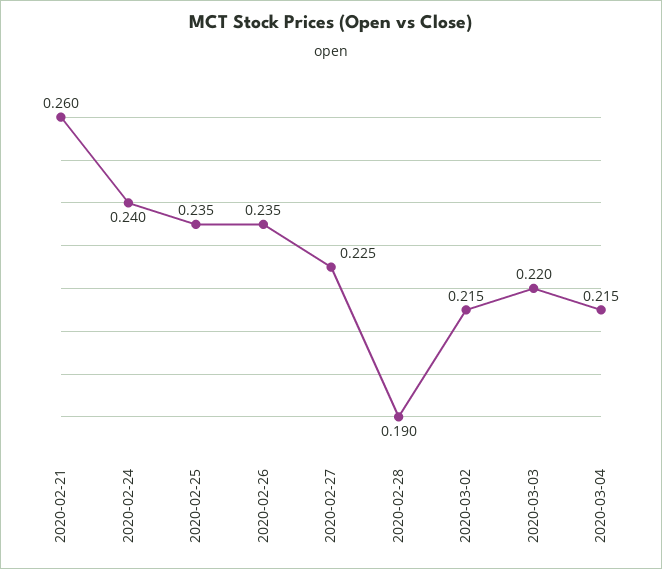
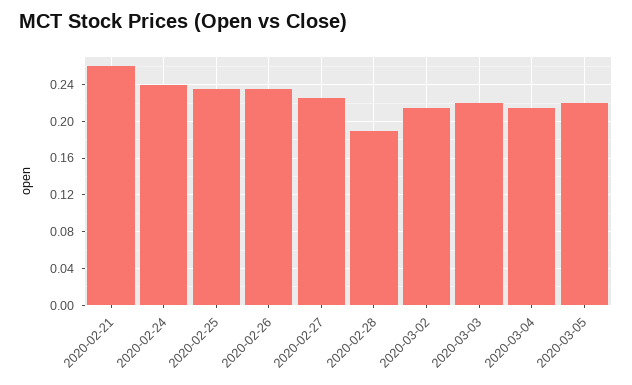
2020-03-05: none -> 0.22

